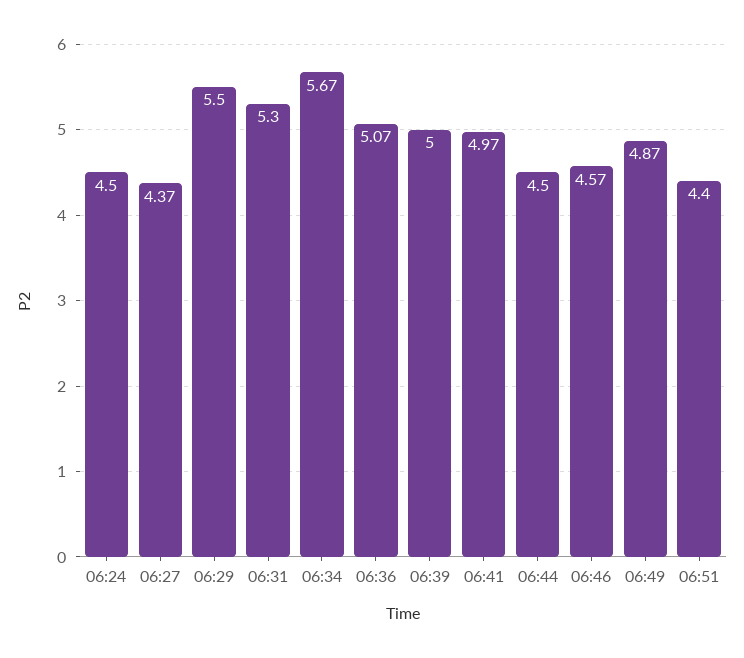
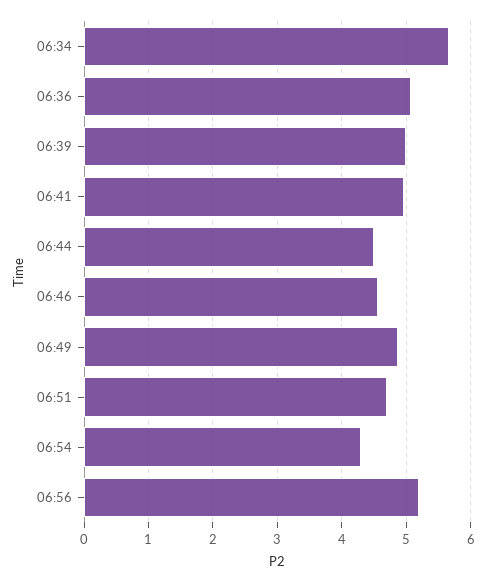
06:24: 4.5 -> none
06:27: 4.37 -> none
06:29: 5.5 -> none
06:31: 5.3 -> none
06:51: 4.4 -> 4.7
06:54: none -> 4.3
06:56: none -> 5.2

